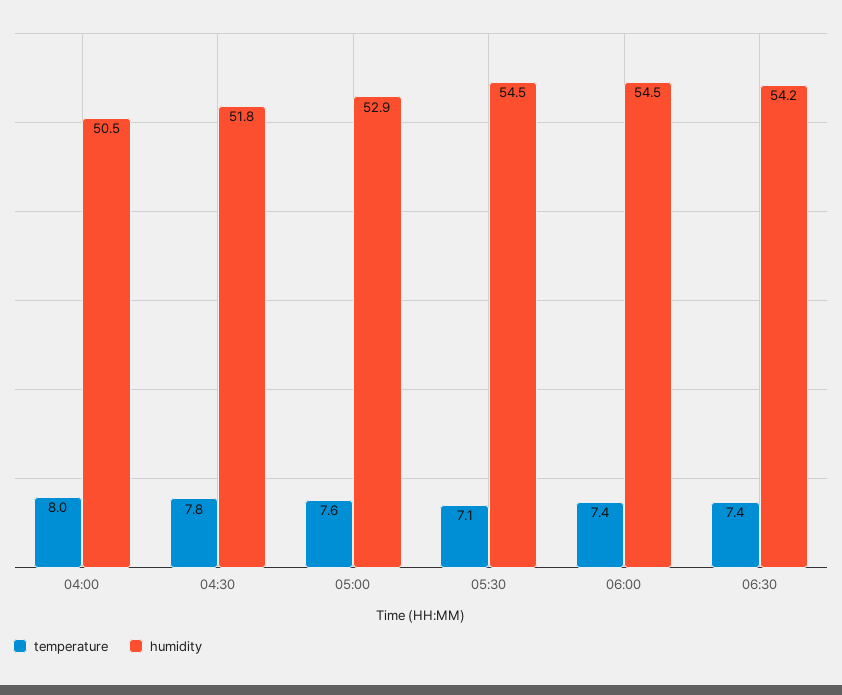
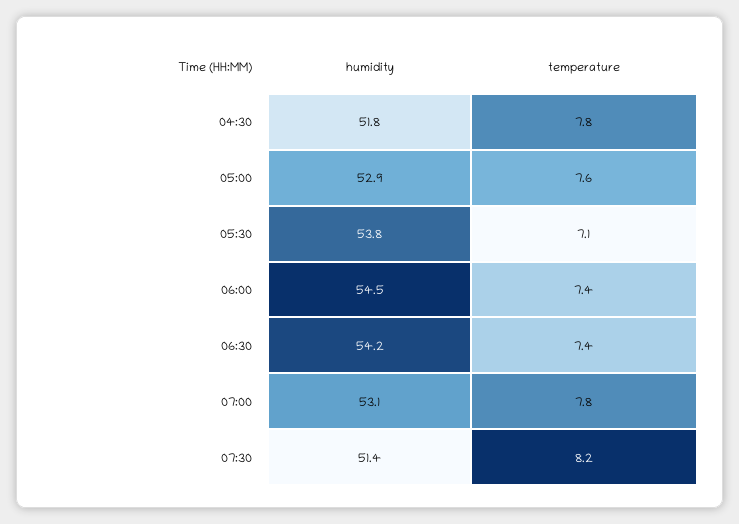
temperature, 04:00: 8 -> none
humidity, 04:00: 50.5 -> none
humidity, 05:30: 54.5 -> 53.8
humidity, 07:00: none -> 53.1
temperature, 07:00: none -> 7.8
humidity, 07:30: none -> 51.4
temperature, 07:30: none -> 8.2

